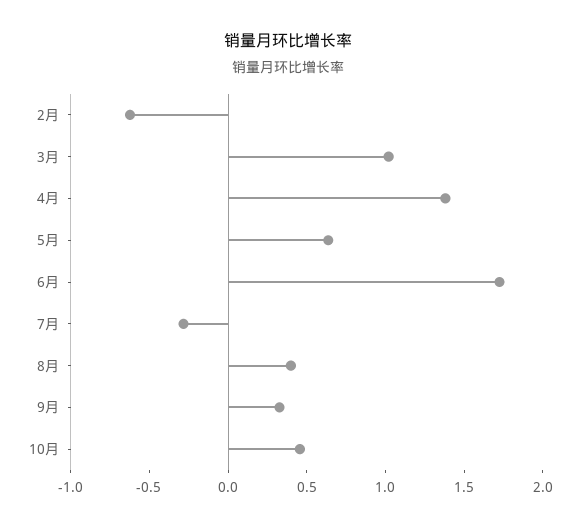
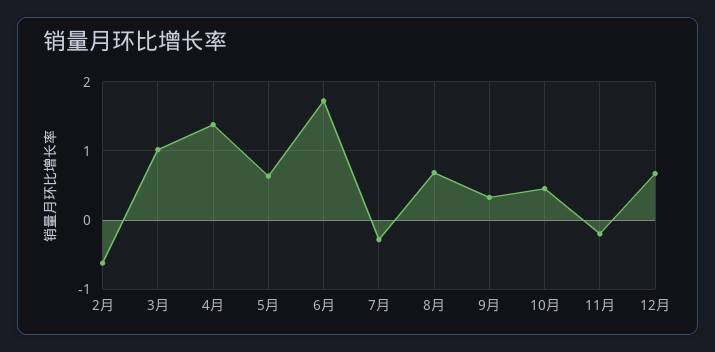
8月: 0.4 -> 0.7
11月: none -> -0.2
12月: none -> 0.7

